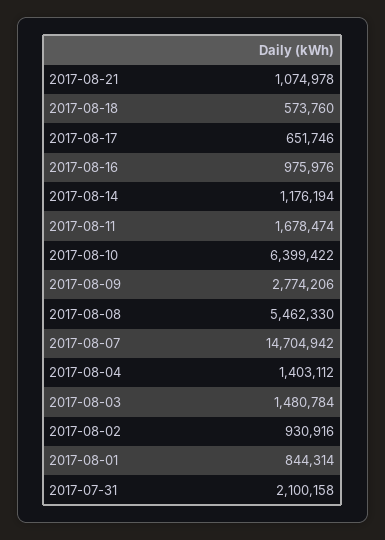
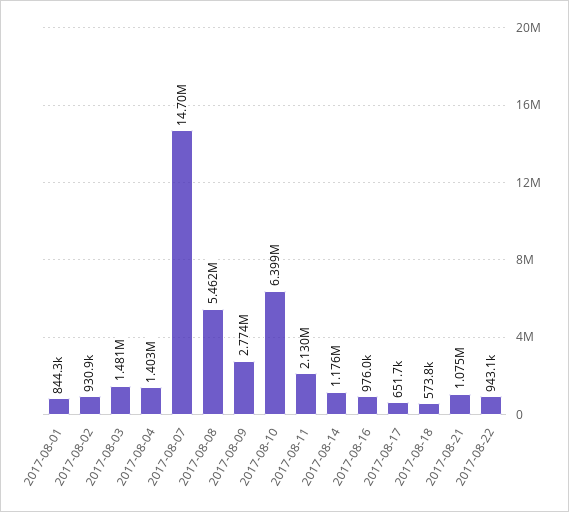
2017-08-11: 1678474 -> 2130000
2017-07-31: 2100158 -> none
2017-08-22: none -> 943100

